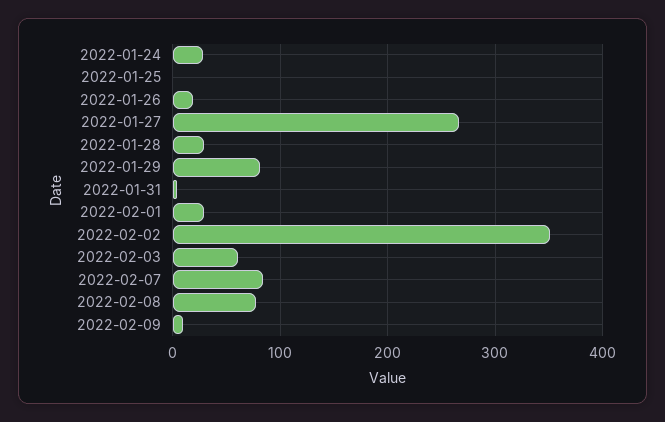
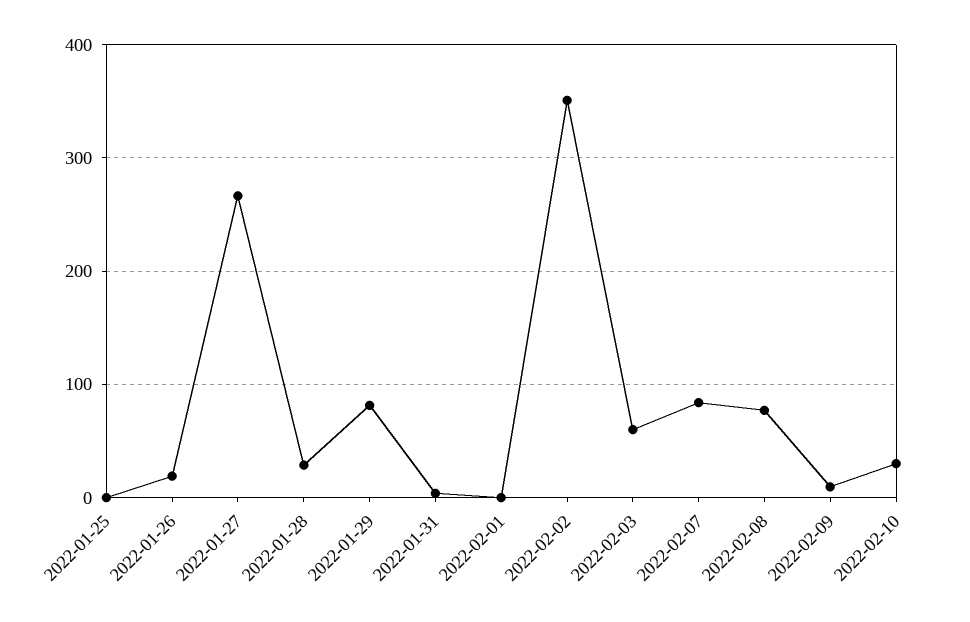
2022-01-24: 30 -> none
2022-02-01: 30 -> 0
2022-02-10: none -> 30

